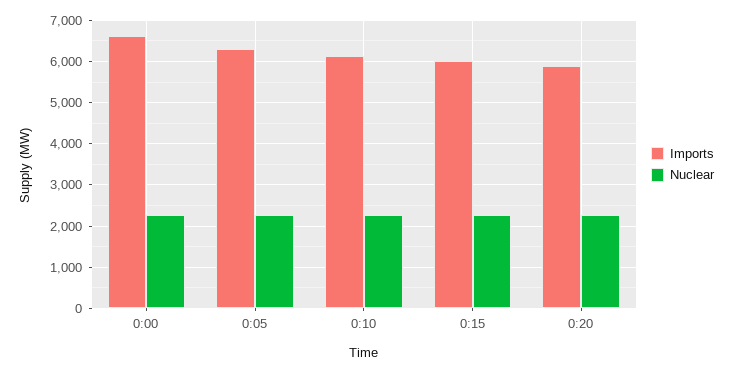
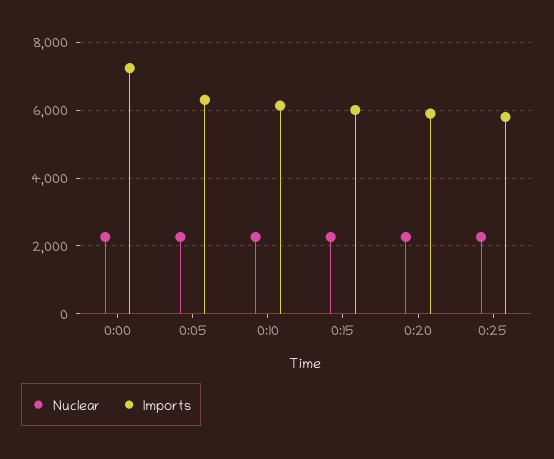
Imports, 0:00: 6600 -> 7200
Nuclear, 0:25: none -> 2200
Imports, 0:25: none -> 5800

